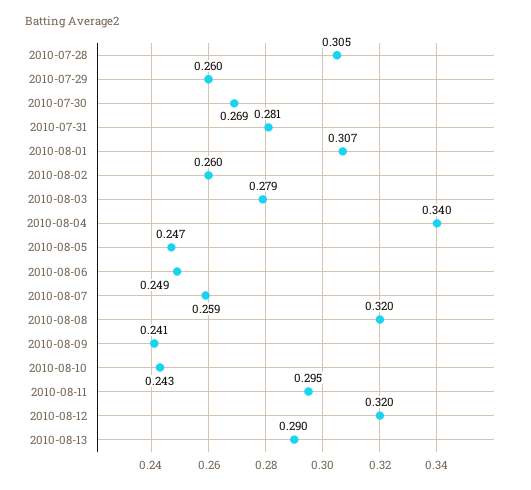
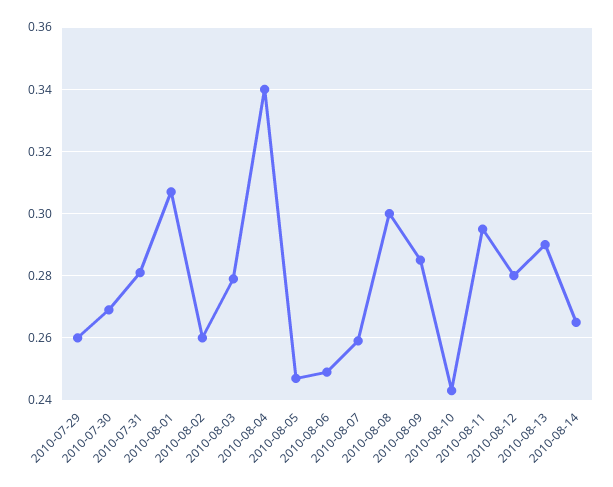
2010-07-28: 0.305 -> none
2010-08-08: 0.32 -> 0.3
2010-08-09: 0.241 -> 0.285
2010-08-12: 0.32 -> 0.28
2010-08-14: none -> 0.265

